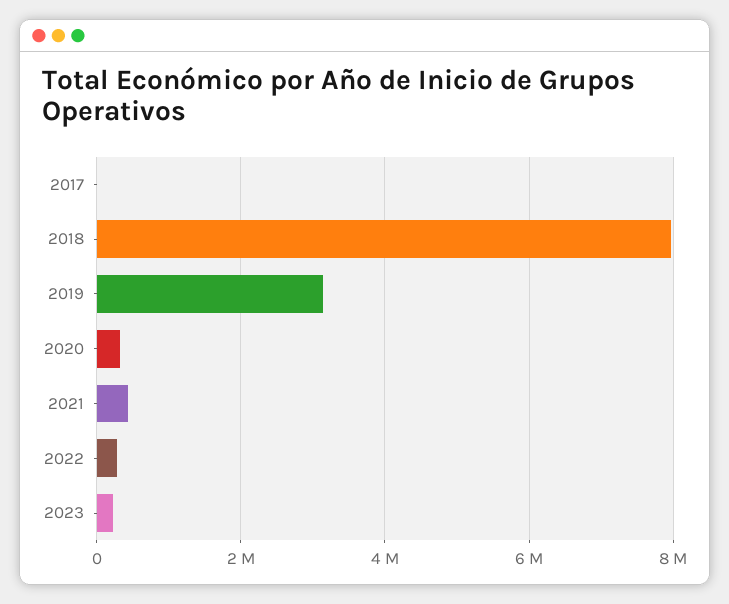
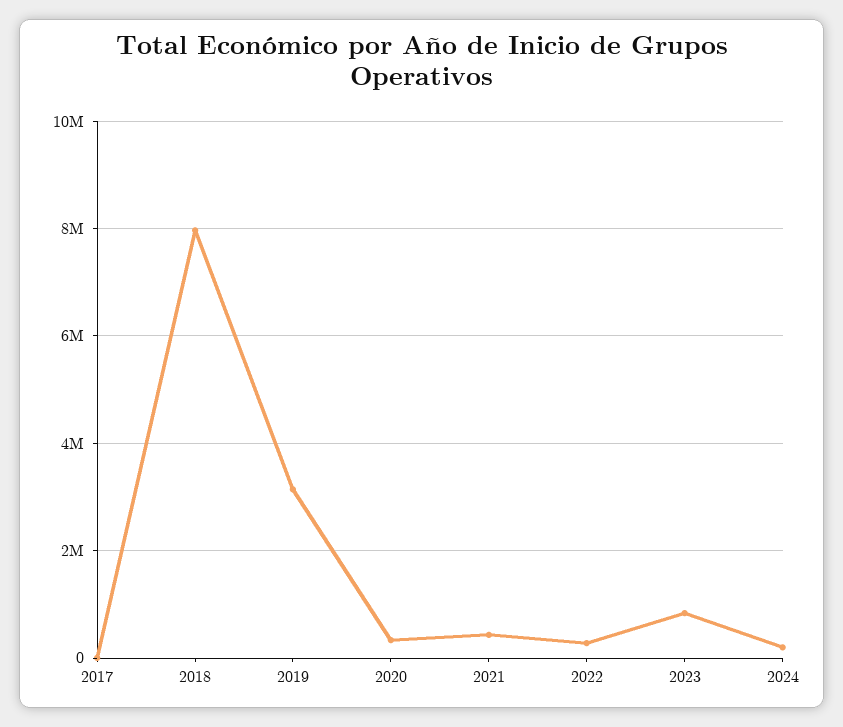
2023: 200000 -> 800000
2024: none -> 200000

